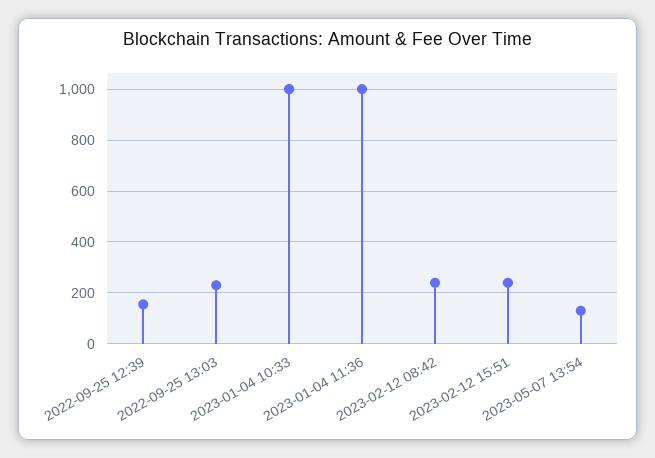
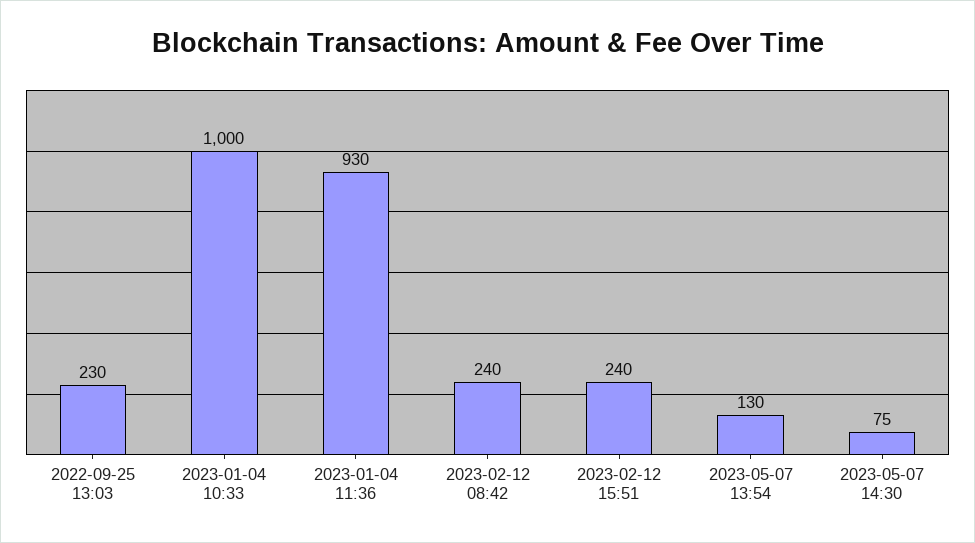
2022-09-25 12:39: 150 -> none
2023-01-04 11:36: 1000 -> 930
2023-05-07 14:30: none -> 75

